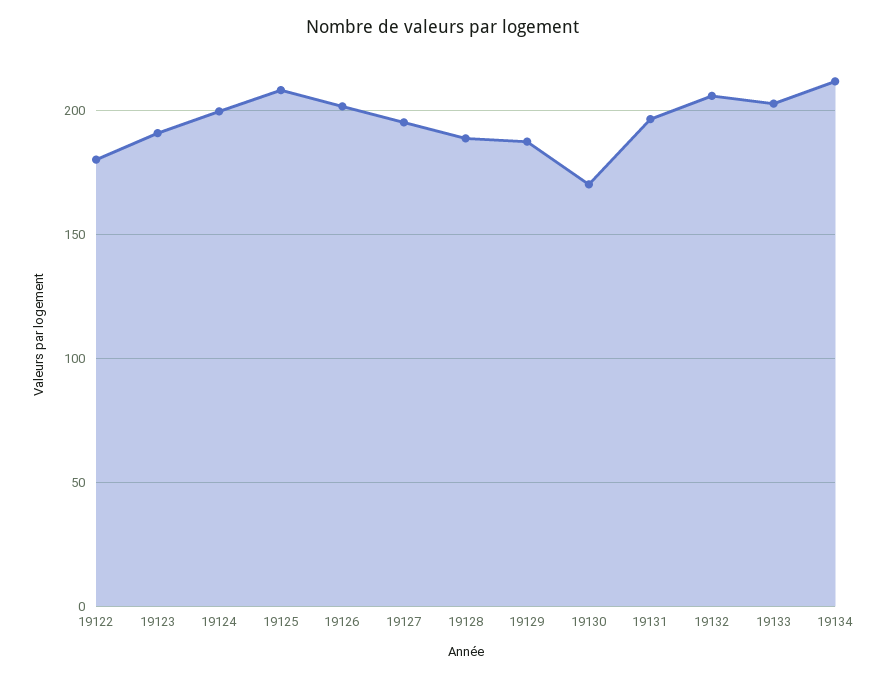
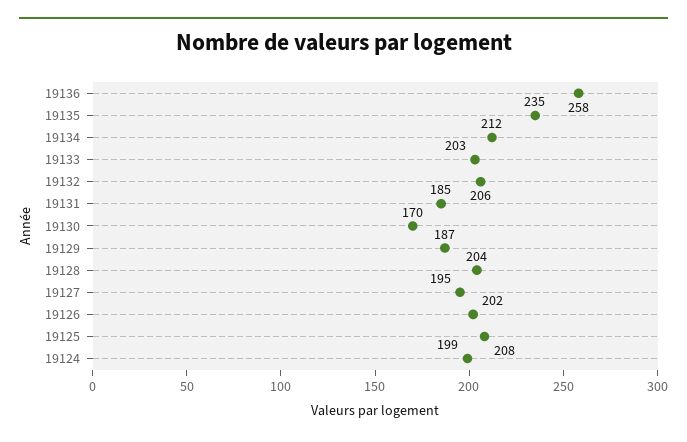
19122: 180 -> none
19123: 190 -> none
19128: 190 -> 204
19131: 195 -> 185
19136: none -> 258
19135: none -> 235

